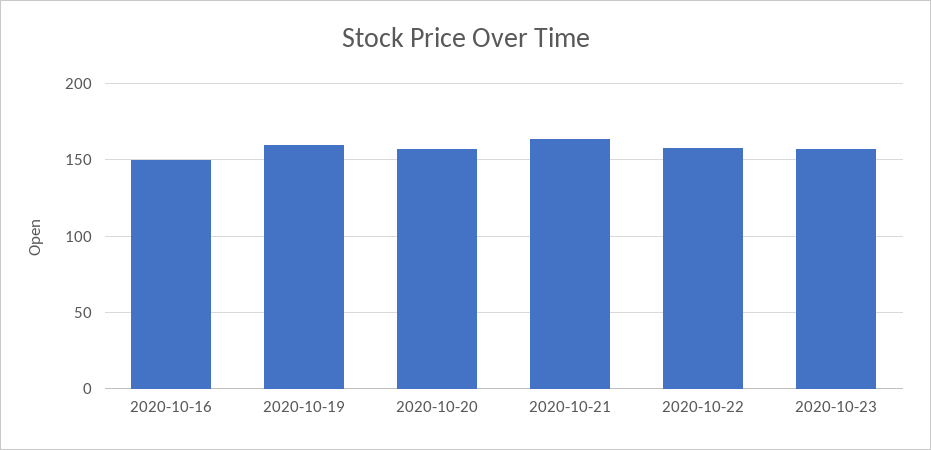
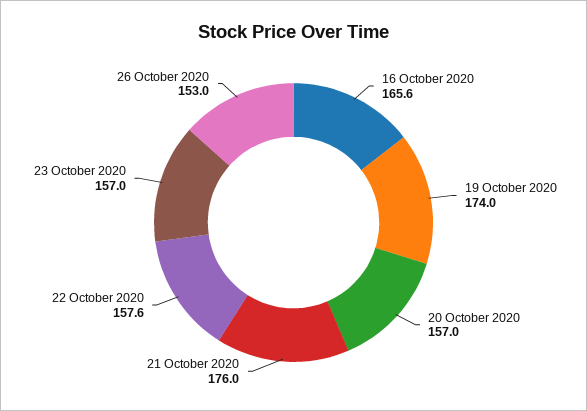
2020-10-16: 150 -> 165.6
2020-10-19: 160 -> 174
2020-10-21: 165 -> 176
26 October 2020: none -> 153

